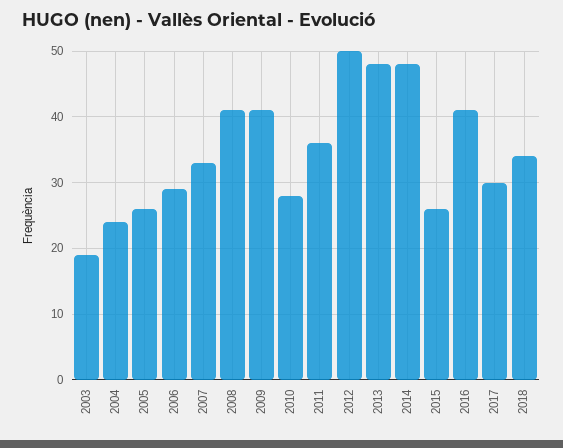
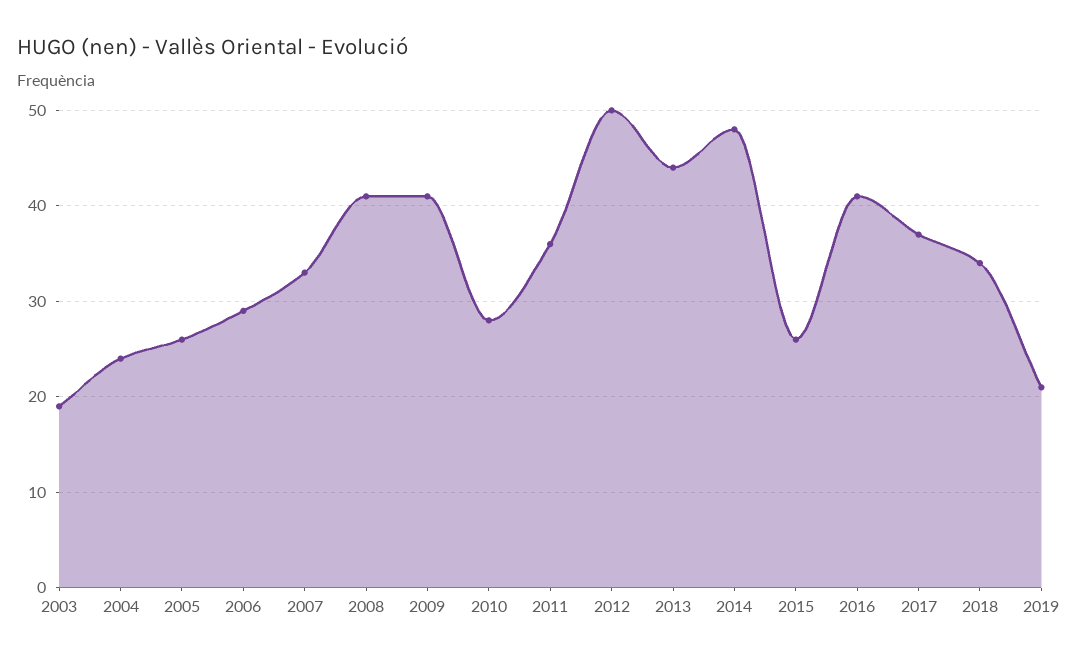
2013: 48 -> 44
2017: 30 -> 37
2019: none -> 21

